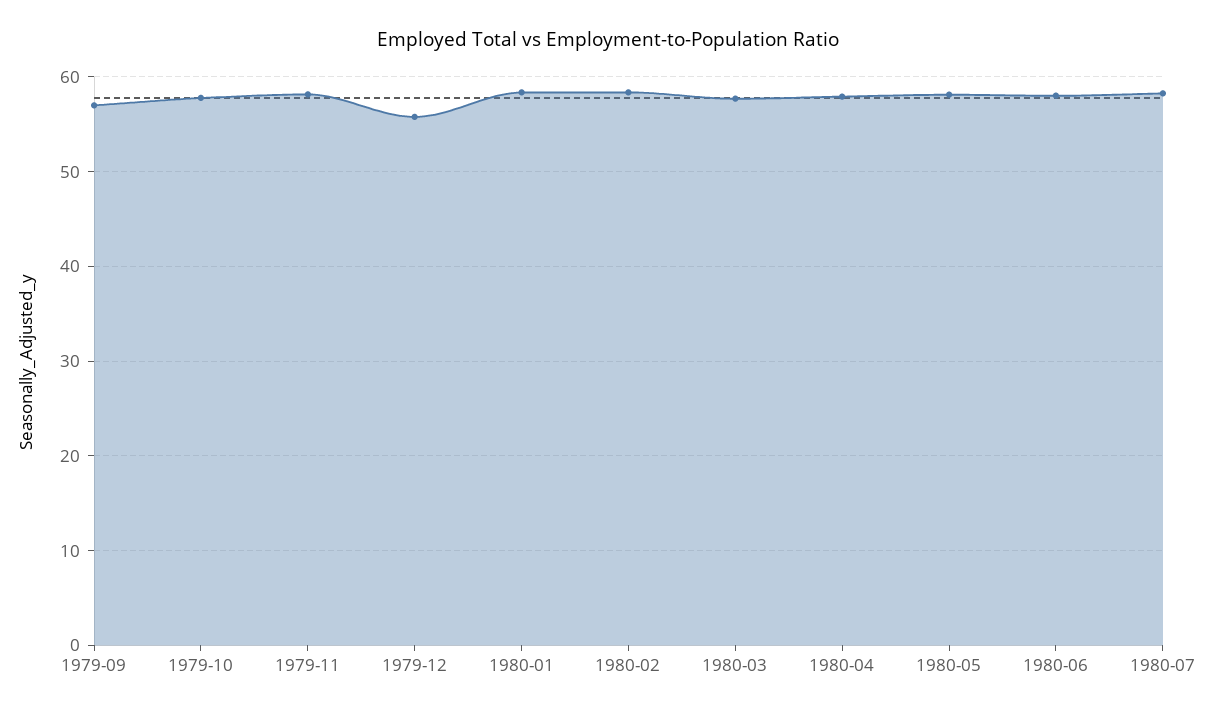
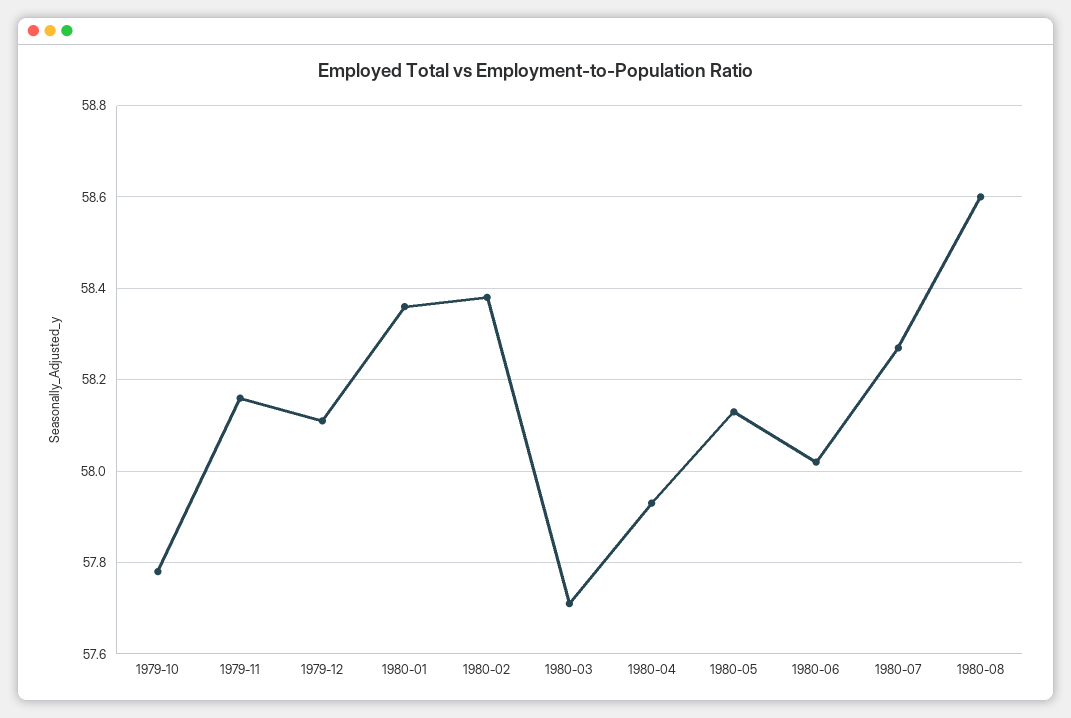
1979-09: 57 -> none
1979-12: 56 -> 58.1
1980-08: none -> 58.6

